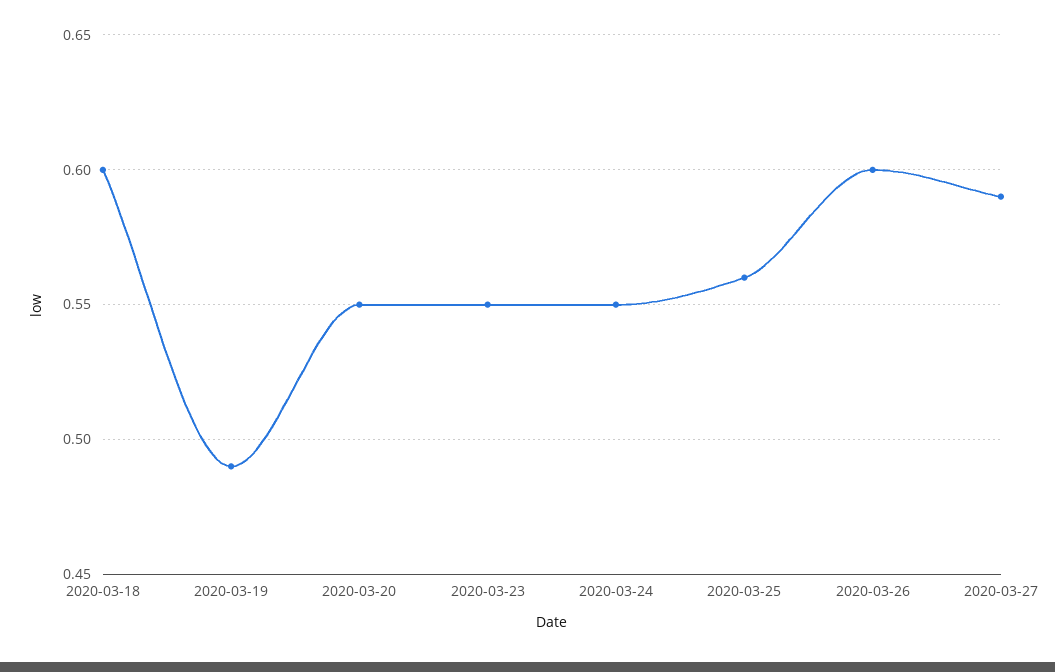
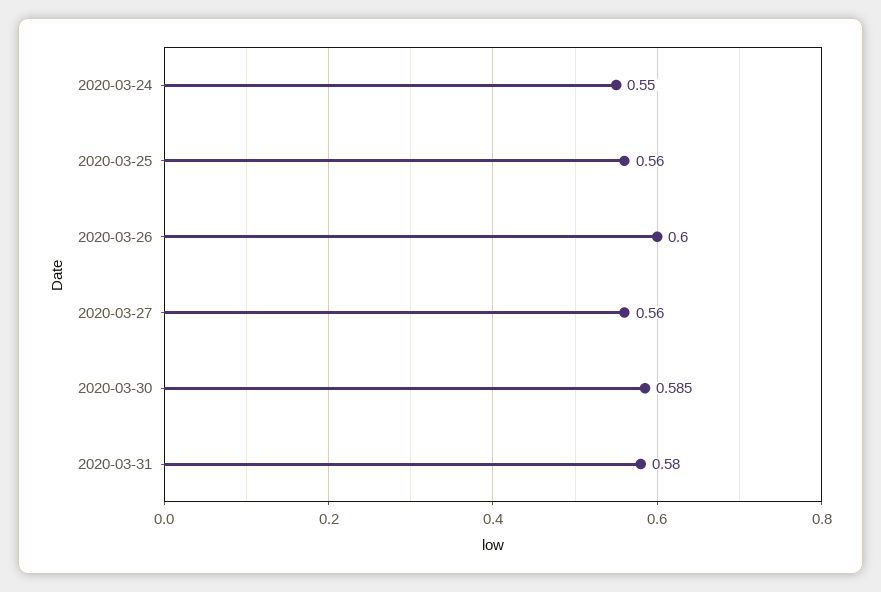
2020-03-18: 0.6 -> none
2020-03-19: 0.49 -> none
2020-03-20: 0.55 -> none
2020-03-23: 0.55 -> none
2020-03-27: 0.59 -> 0.56
2020-03-30: none -> 0.585
2020-03-31: none -> 0.58

